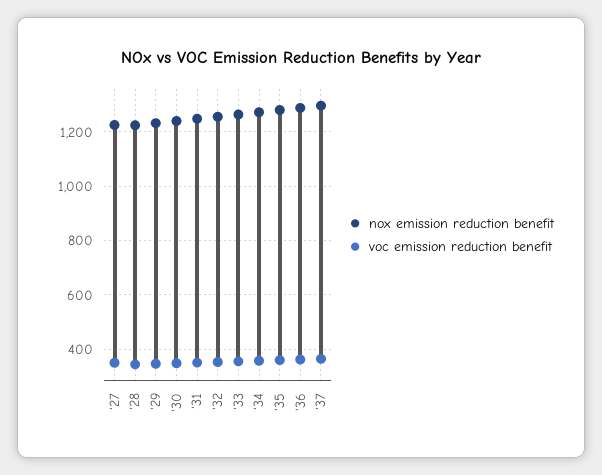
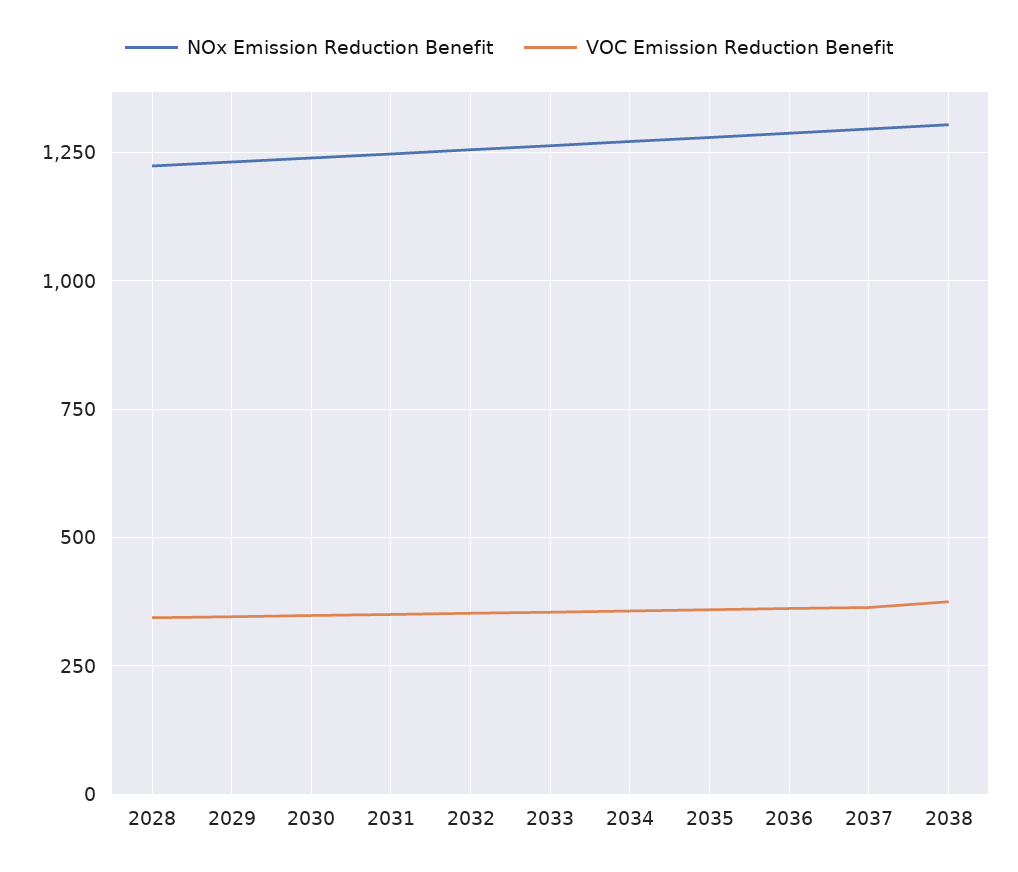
nox emission reduction benefit, '27: 1225 -> none
voc emission reduction benefit, '27: 350 -> none
nox emission reduction benefit, 2038: none -> 1300
voc emission reduction benefit, 2038: none -> 375

